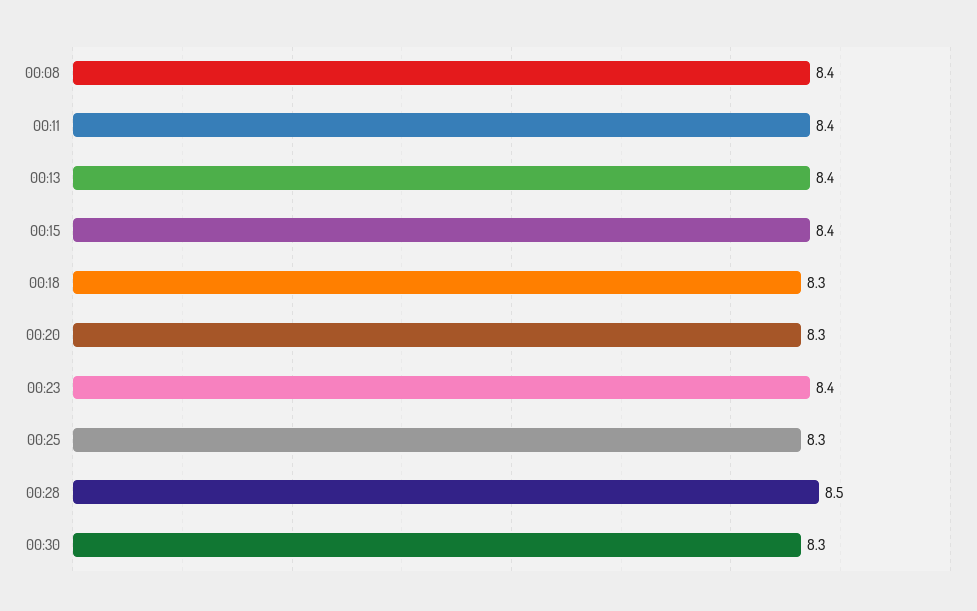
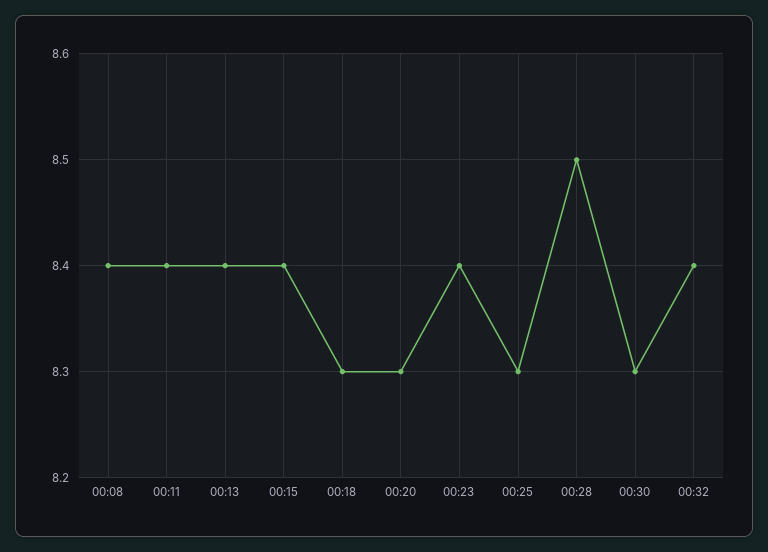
00:32: none -> 8.4

